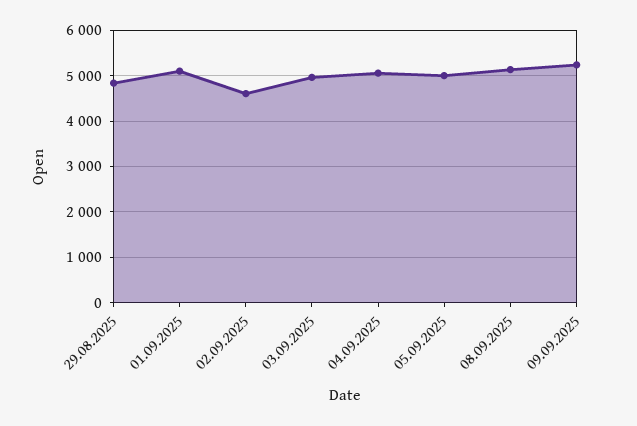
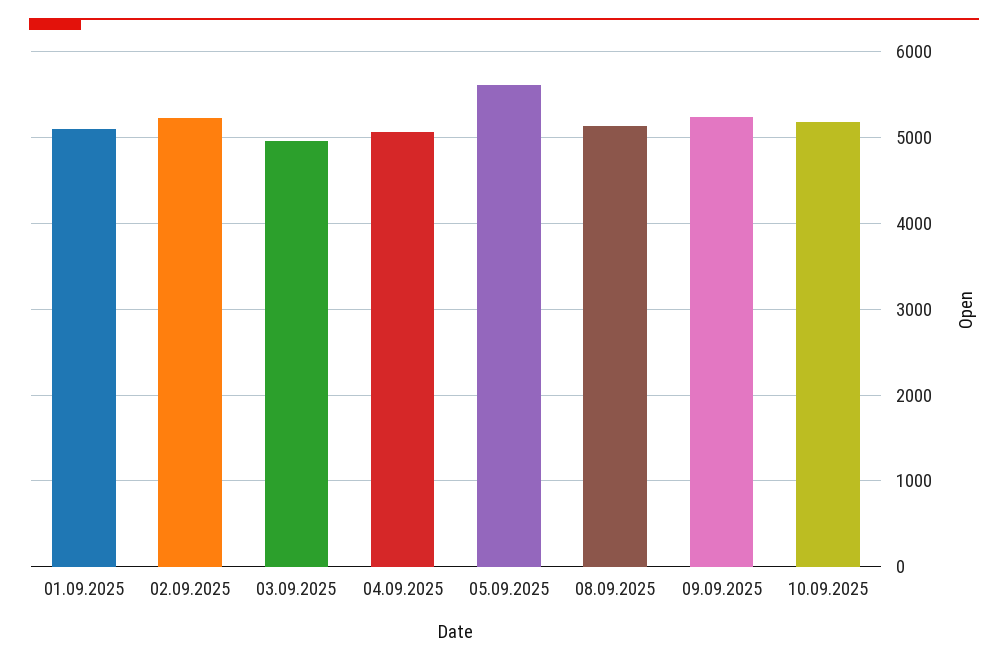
29.08.2025: 4800 -> none
02.09.2025: 4600 -> 5200
05.09.2025: 5000 -> 5600
10.09.2025: none -> 5200

